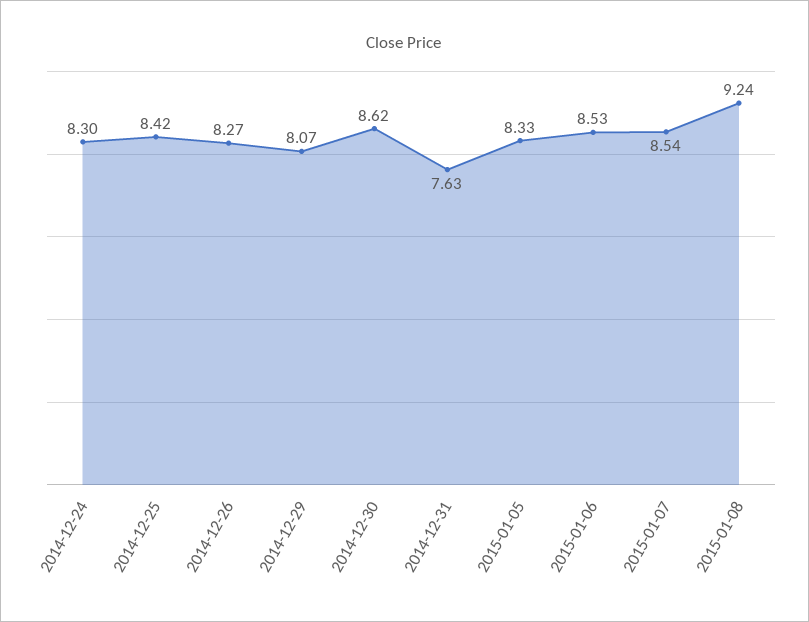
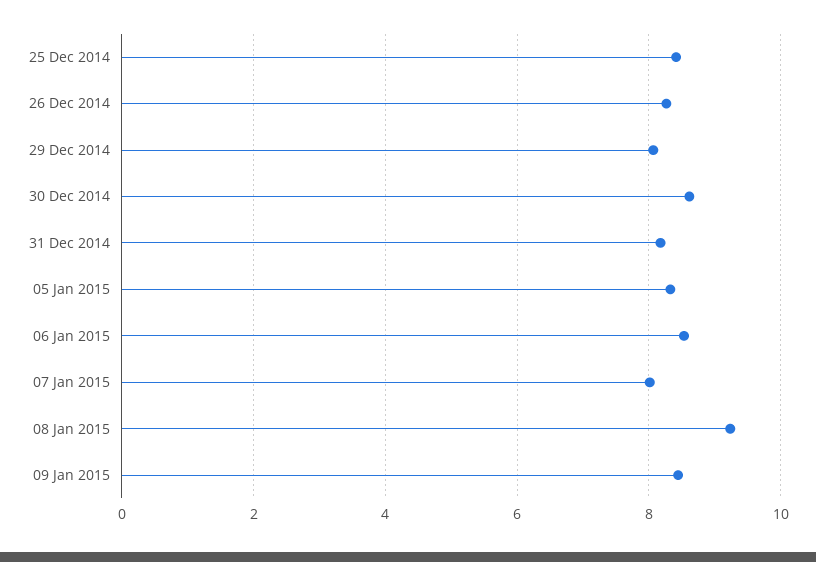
2014-12-24: 8.3 -> none
2014-12-31: 7.63 -> 8.2
2015-01-07: 8.54 -> 8
09 Jan 2015: none -> 8.4

